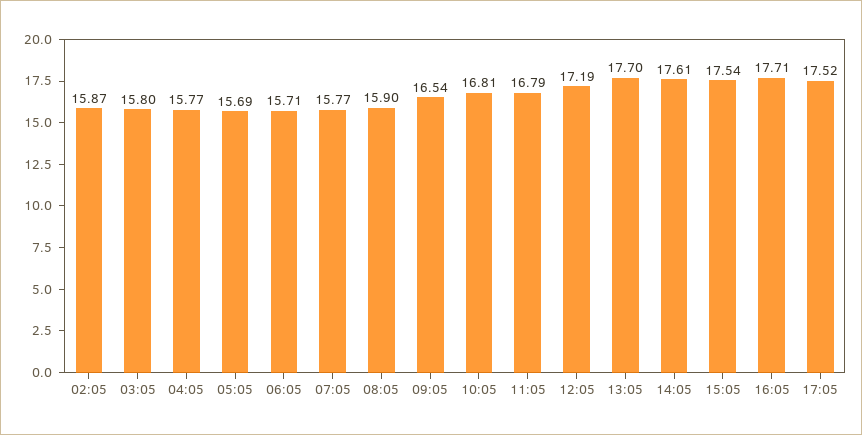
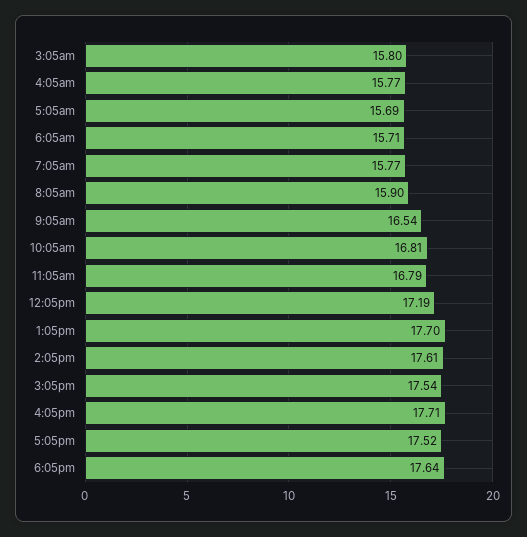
02:05: 15.87 -> none
6:05pm: none -> 17.64

